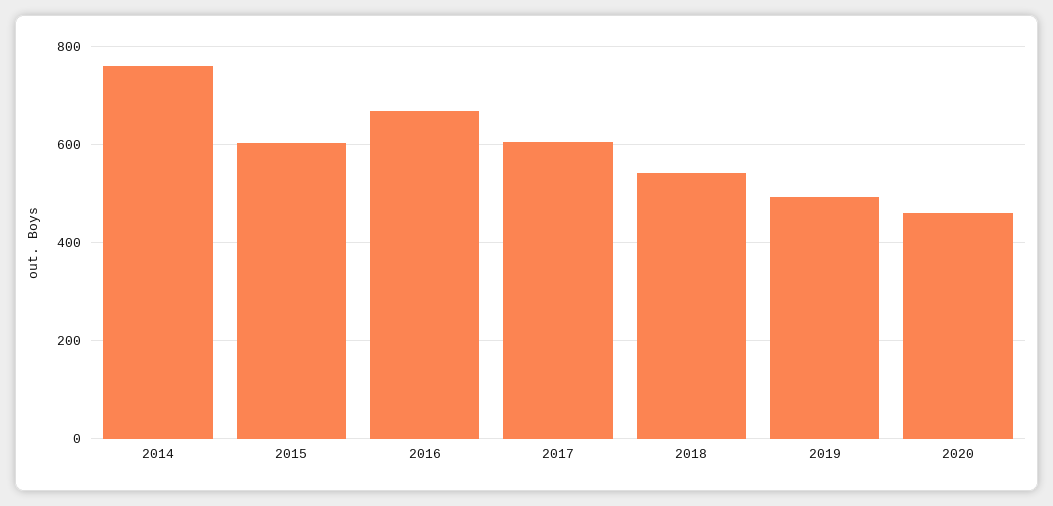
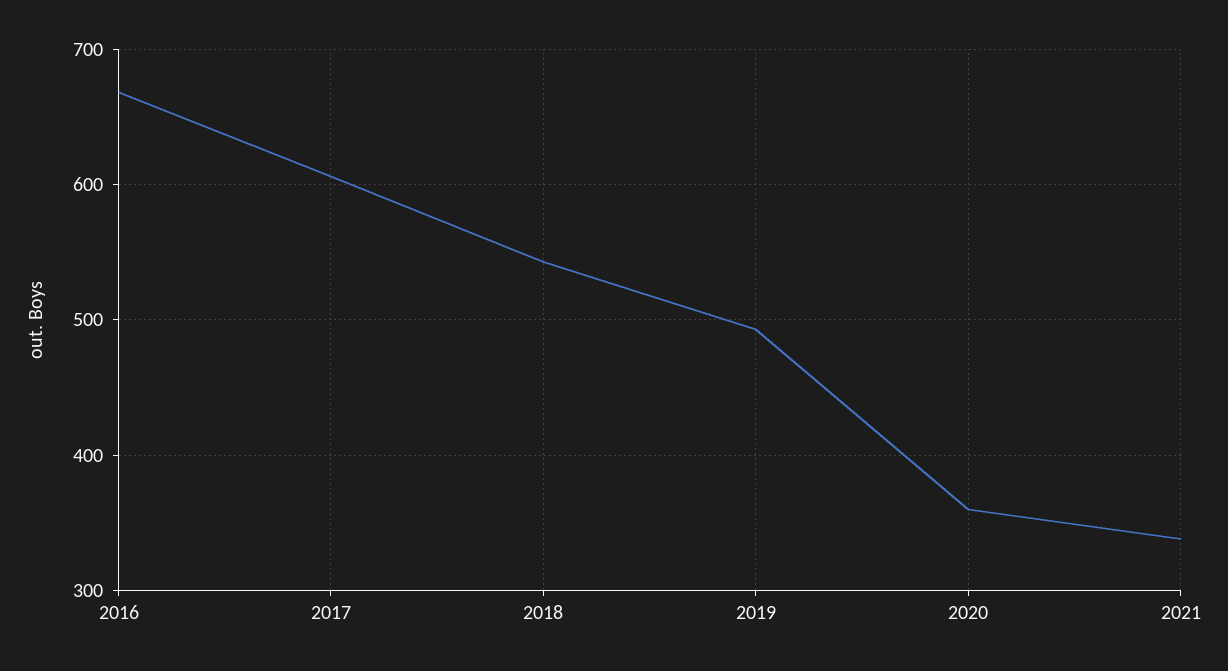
2014: 760 -> none
2015: 600 -> none
2020: 460 -> 360
2021: none -> 340

